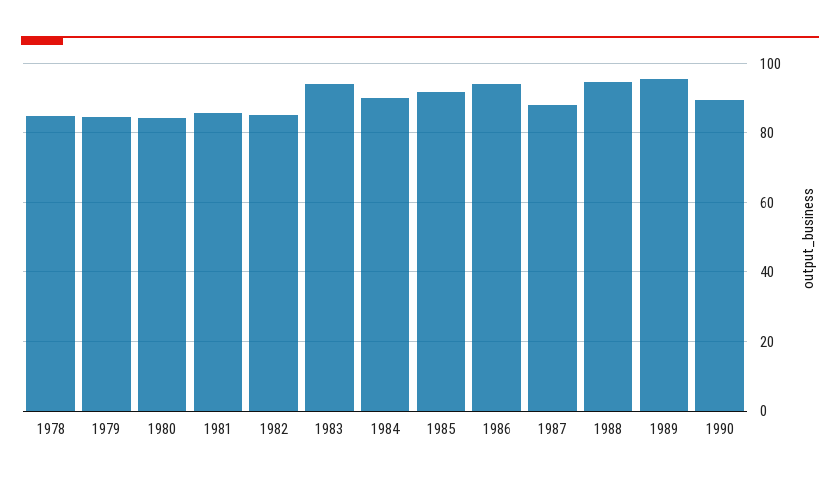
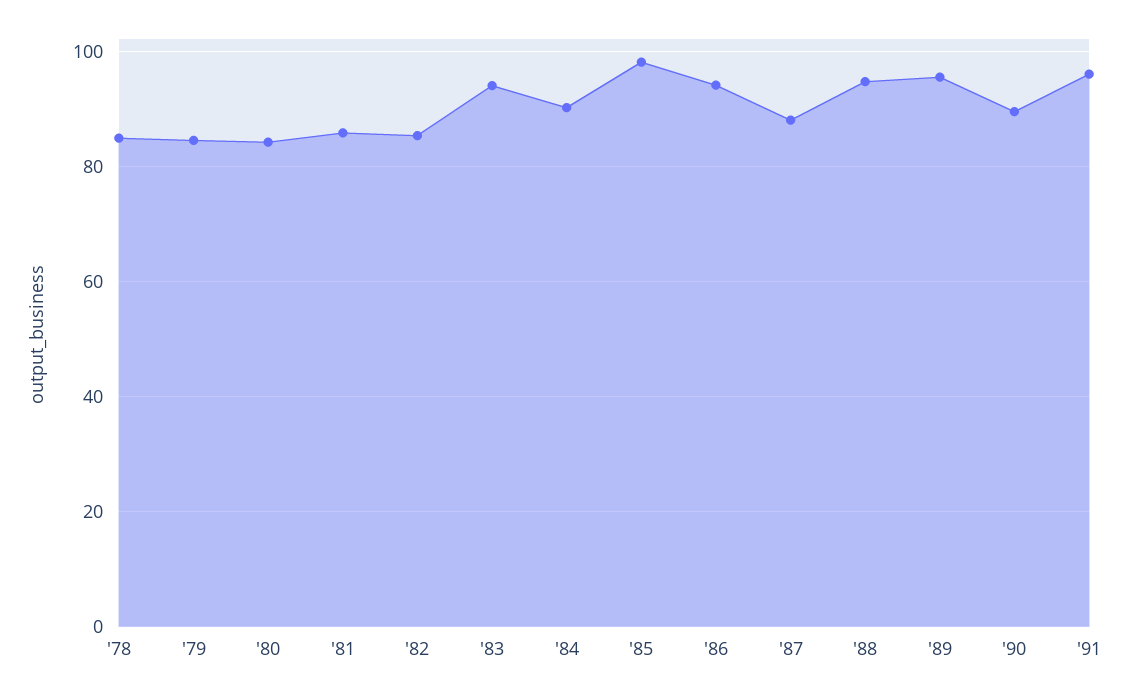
1985: 92 -> 98
'91: none -> 96

